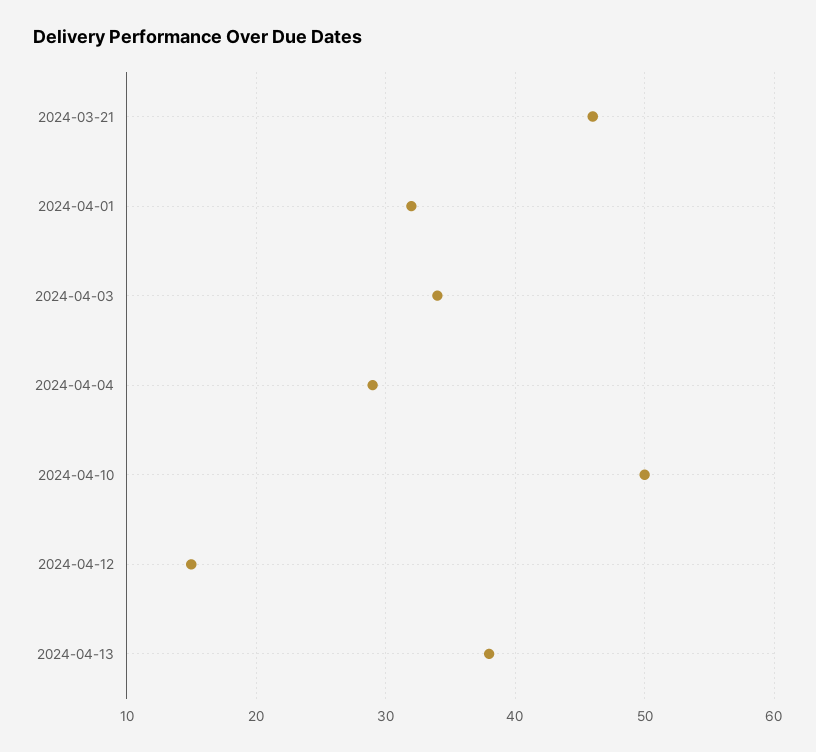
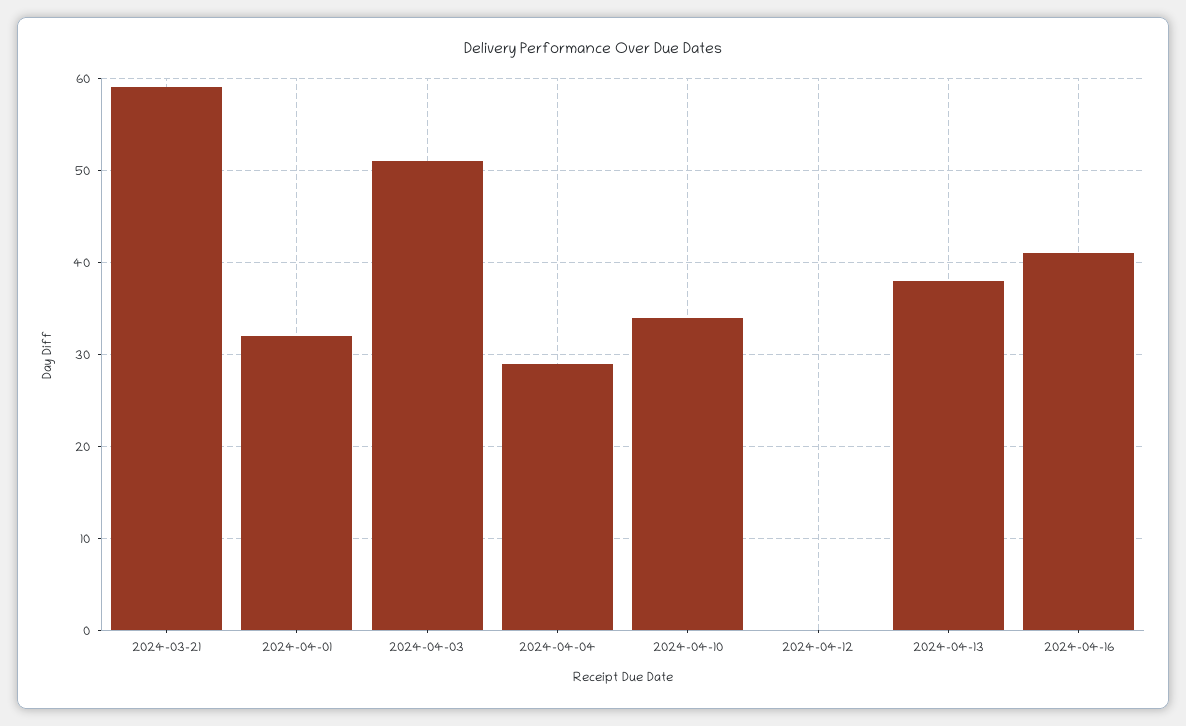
2024-03-21: 46 -> 59
2024-04-03: 34 -> 51
2024-04-10: 50 -> 34
2024-04-12: 15 -> 0
2024-04-16: none -> 41

